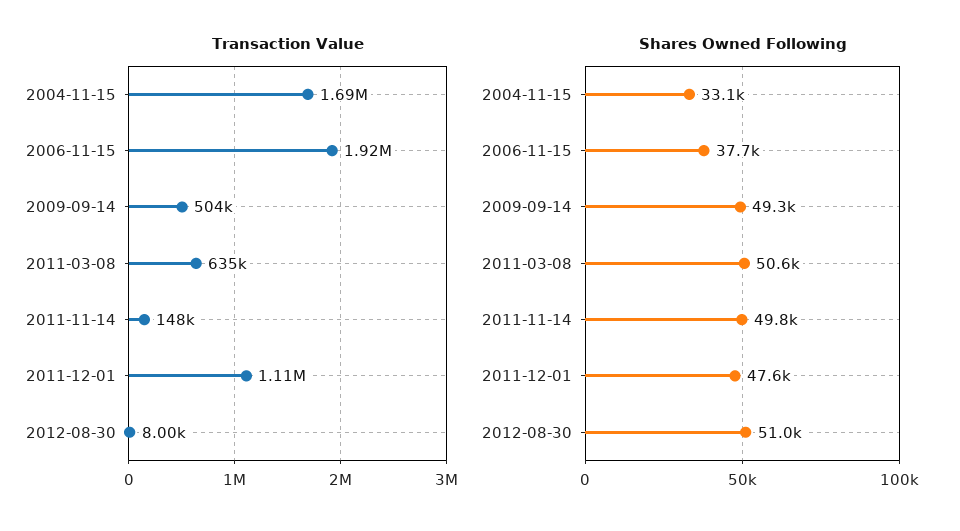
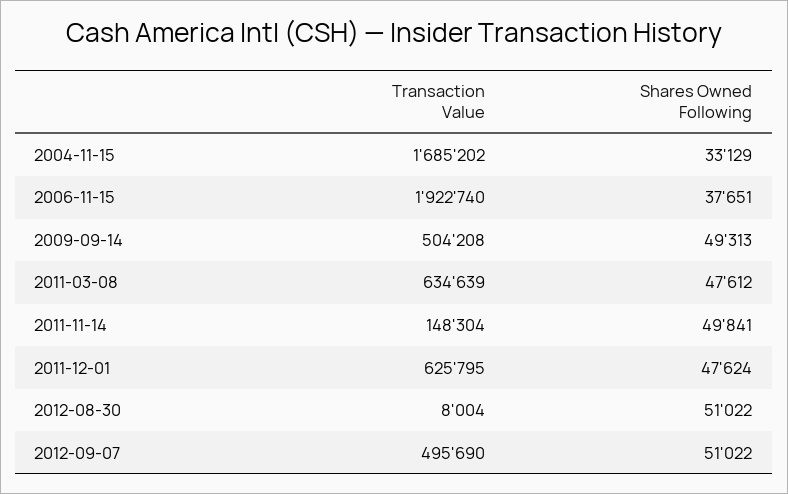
Transaction Value, 2011-12-01: 1110000 -> 625795
Shares Owned Following, 2011-03-08: 50600 -> 47612
Transaction Value, 2012-09-07: none -> 495690
Shares Owned Following, 2012-09-07: none -> 51022

